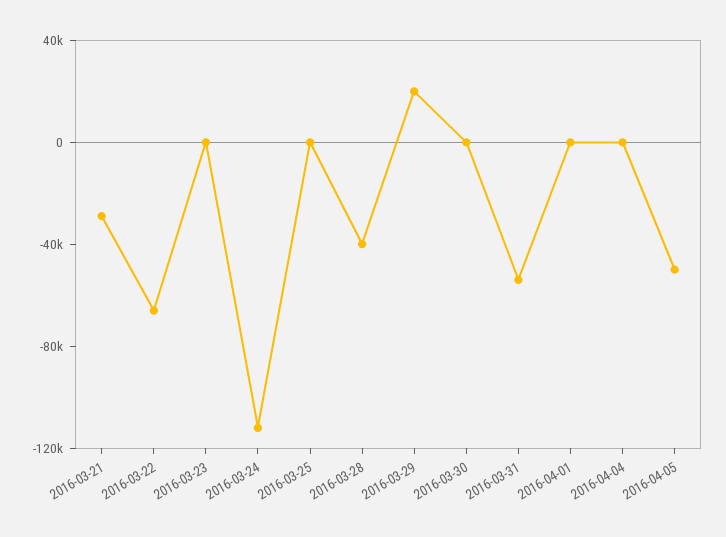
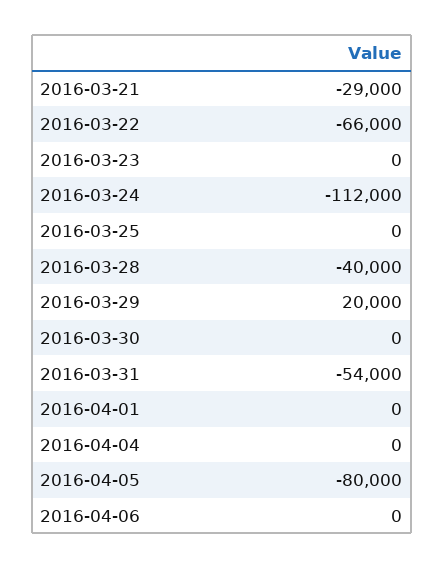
2016-04-05: -50000 -> -80000
2016-04-06: none -> 0

